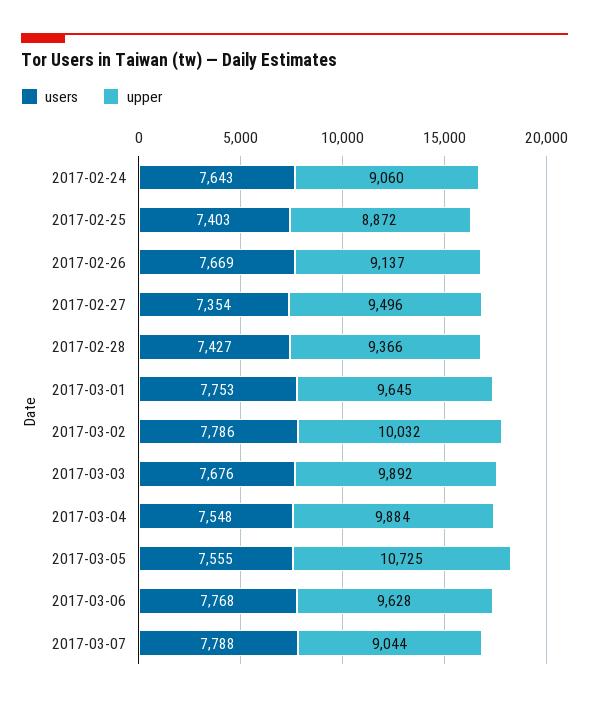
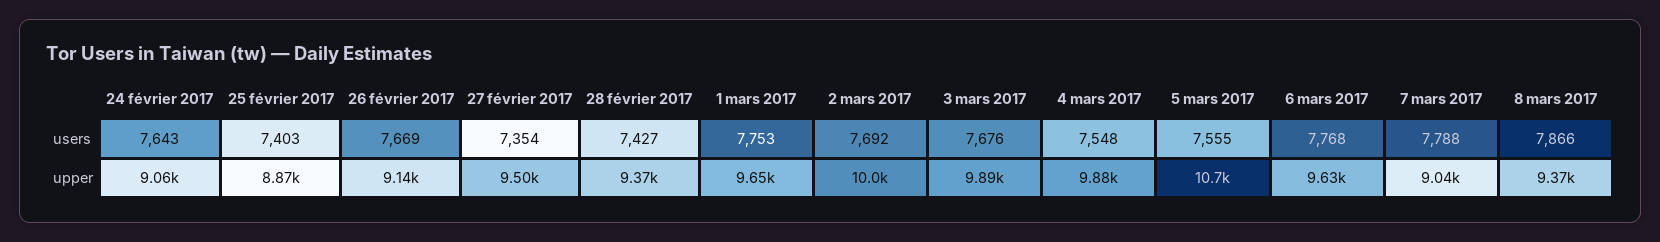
users, 2017-03-02: 7786 -> 7692
users, 8 mars 2017: none -> 7866
upper, 8 mars 2017: none -> 9370

